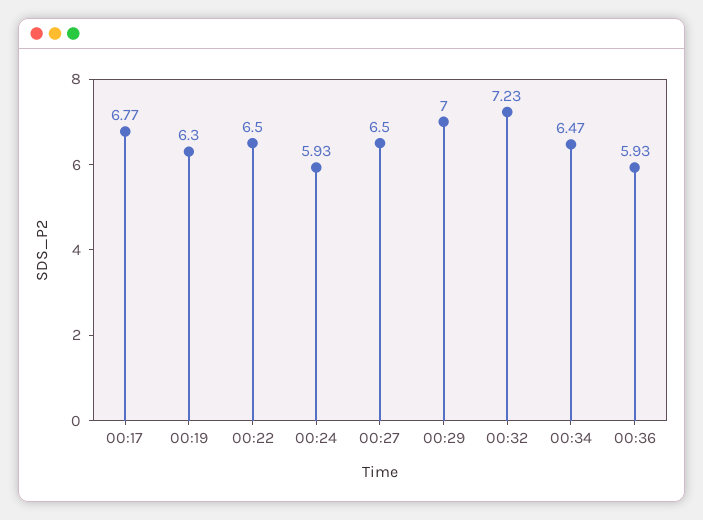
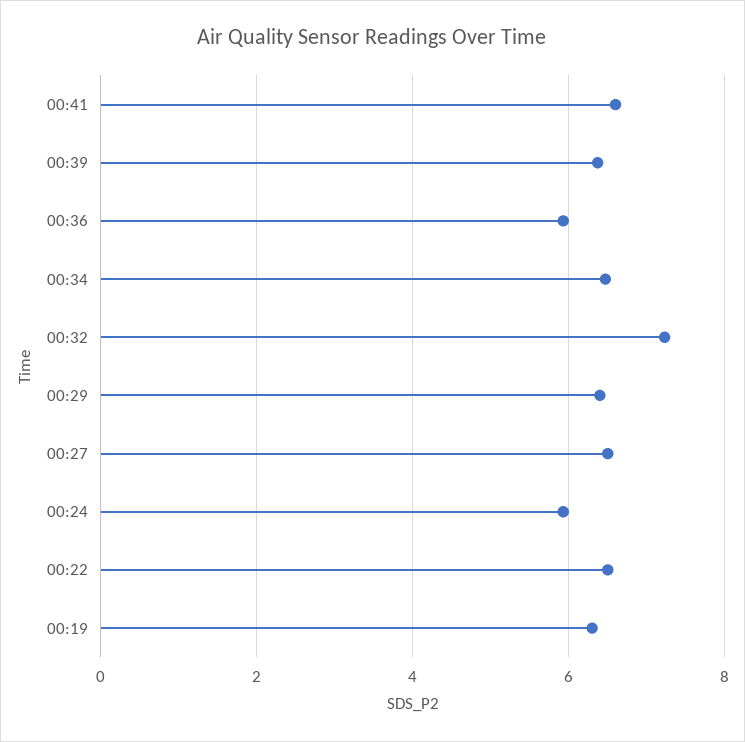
00:17: 6.77 -> none
00:29: 7 -> 6.4
00:41: none -> 6.6
00:39: none -> 6.4

